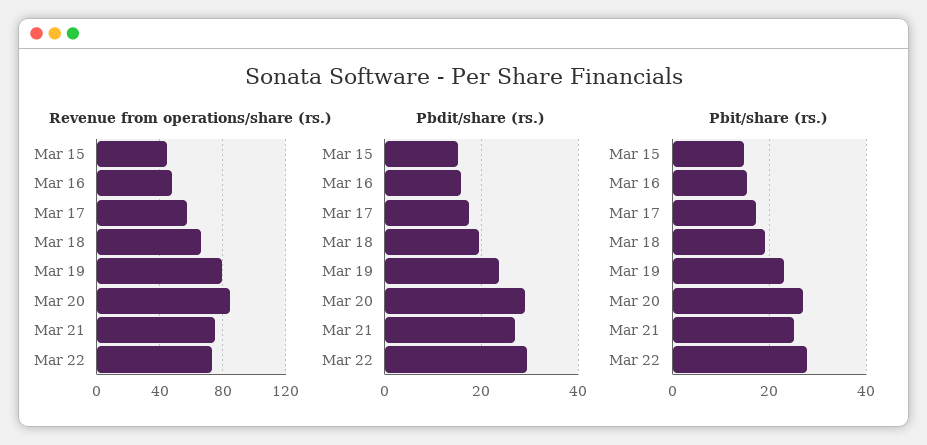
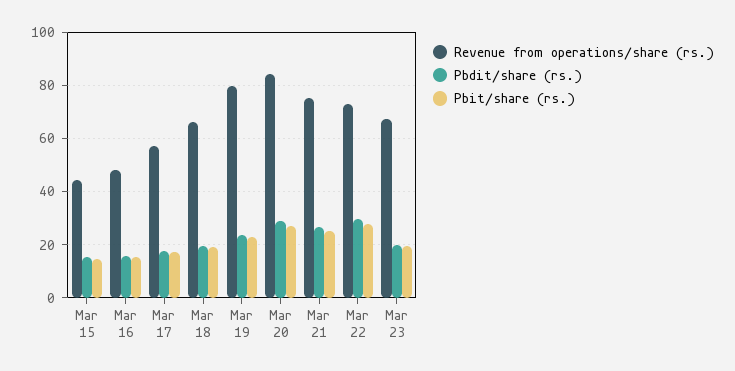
Revenue from operations/share (rs.), Mar 23: none -> 67.5
Pbdit/share (rs.), Mar 23: none -> 20
Pbit/share (rs.), Mar 23: none -> 20

